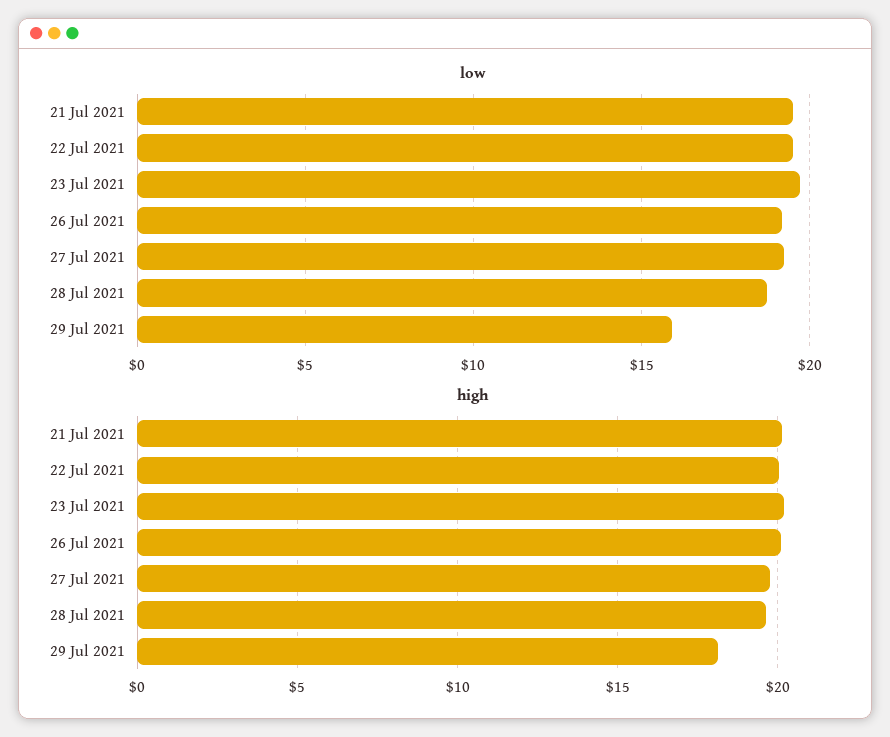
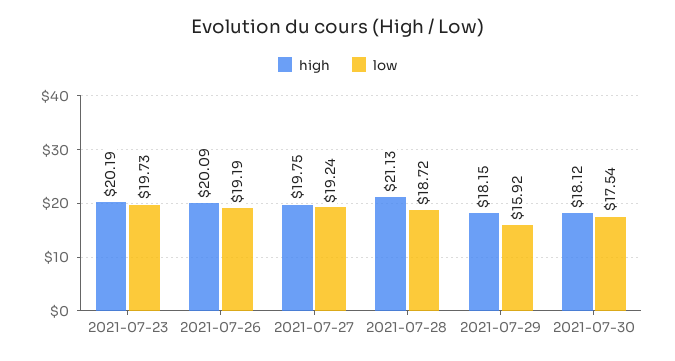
low, 21 Jul 2021: 19.5 -> none
low, 22 Jul 2021: 19.5 -> none
high, 21 Jul 2021: 20 -> none
high, 22 Jul 2021: 20 -> none
high, 28 Jul 2021: 19.5 -> 21.13
high, 2021-07-30: none -> 18.12
low, 2021-07-30: none -> 17.54

